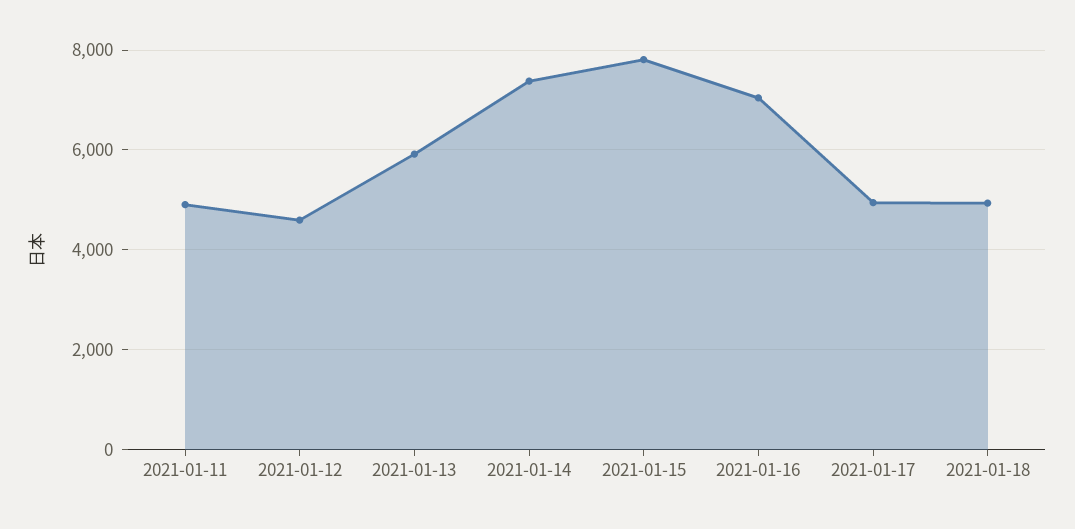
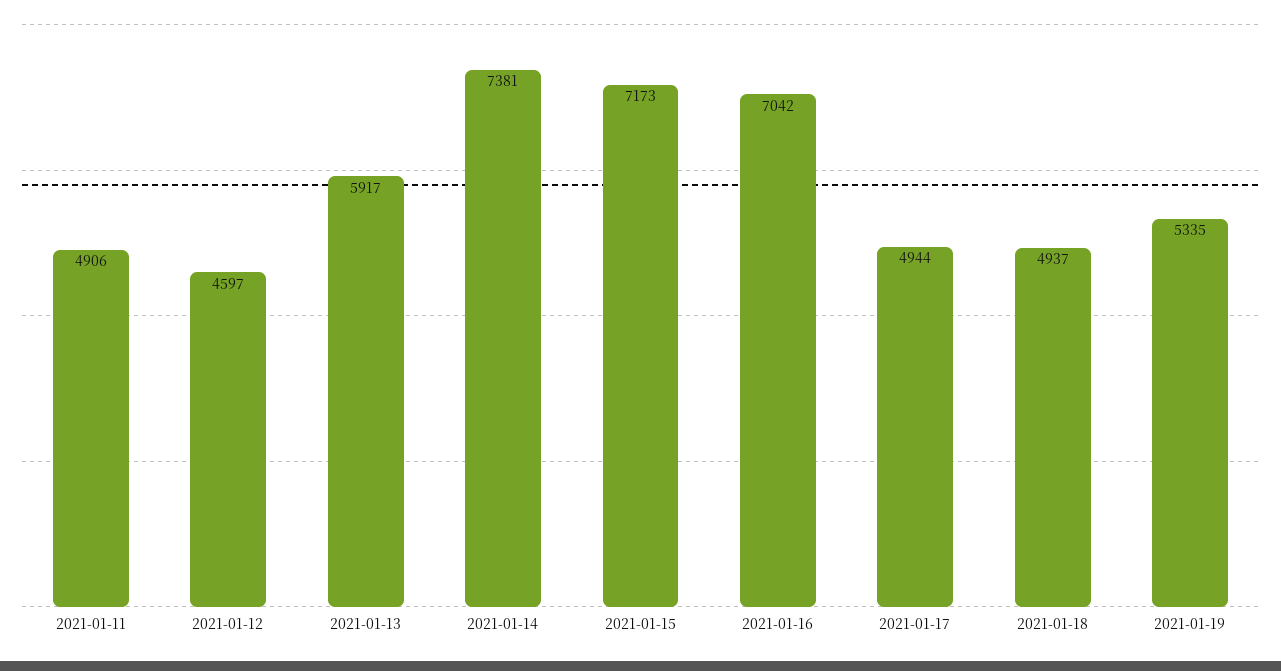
2021-01-15: 7800 -> 7173
2021-01-19: none -> 5335

